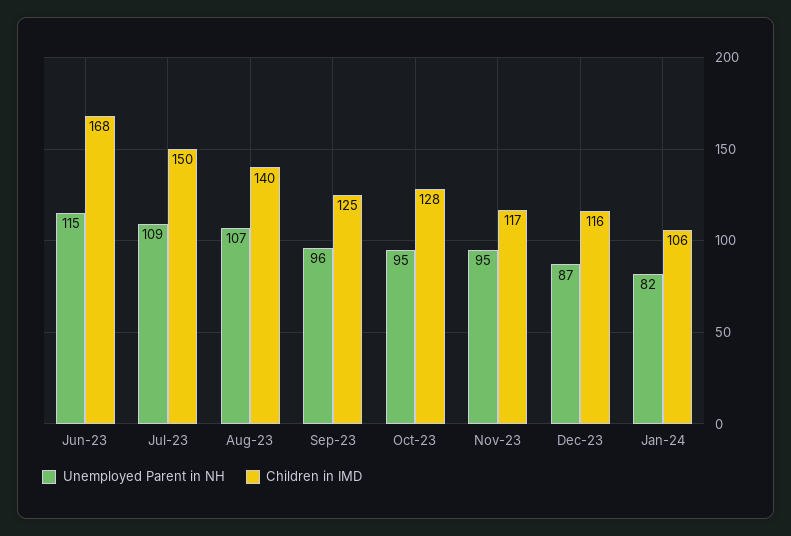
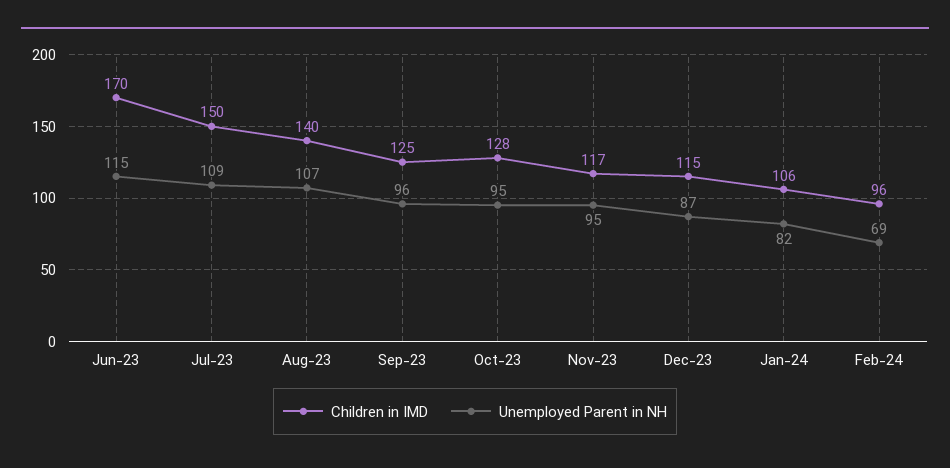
Children in IMD, Jun-23: 168 -> 170
Children in IMD, Dec-23: 116 -> 115
Children in IMD, Feb-24: none -> 96
Unemployed Parent in NH, Feb-24: none -> 69

